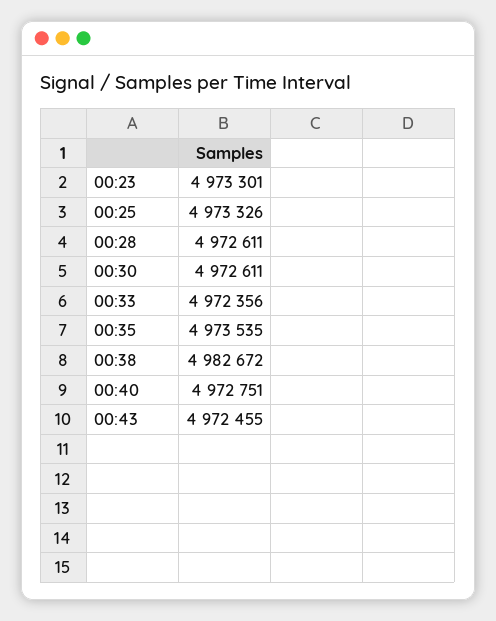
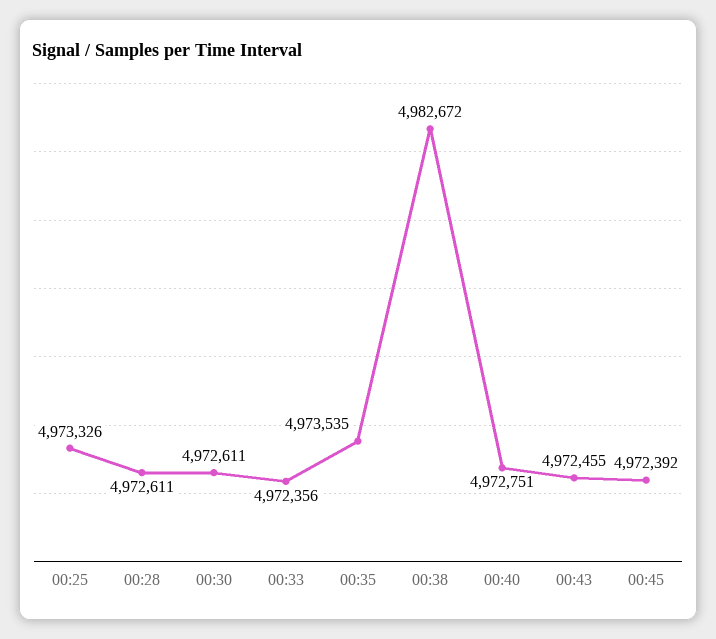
00:23: 4973301 -> none
00:45: none -> 4972392

